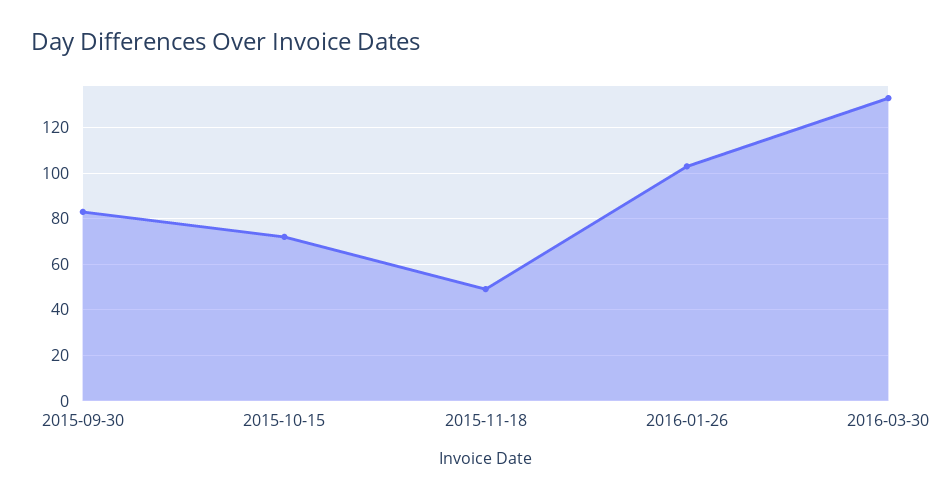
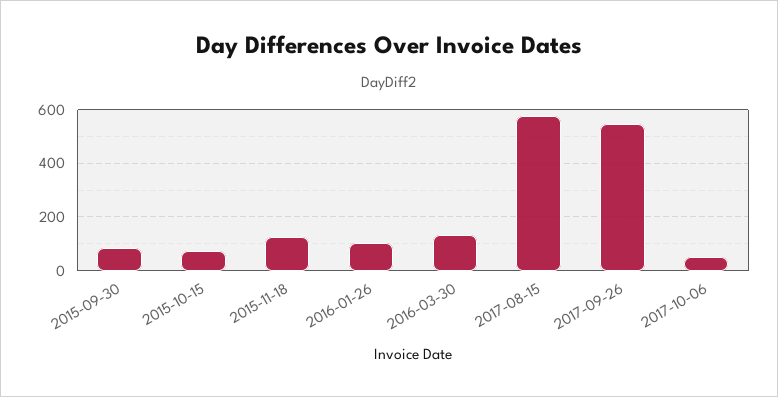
2015-11-18: 50 -> 125
2017-08-15: none -> 575
2017-09-26: none -> 550
2017-10-06: none -> 50

